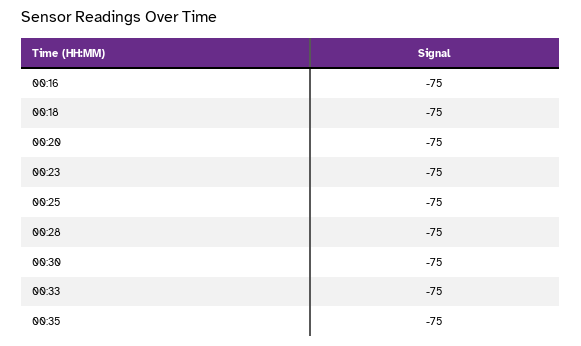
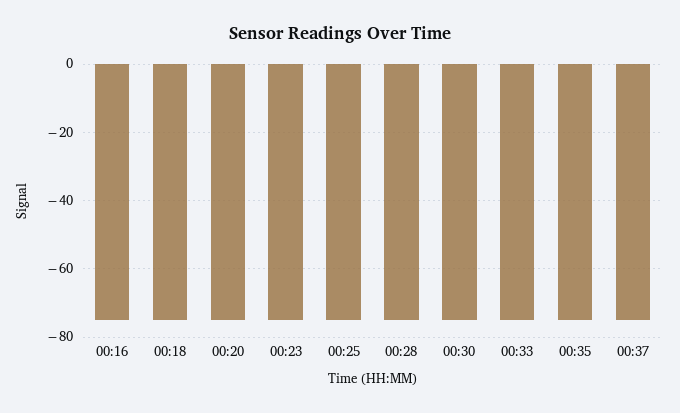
00:37: none -> -75

